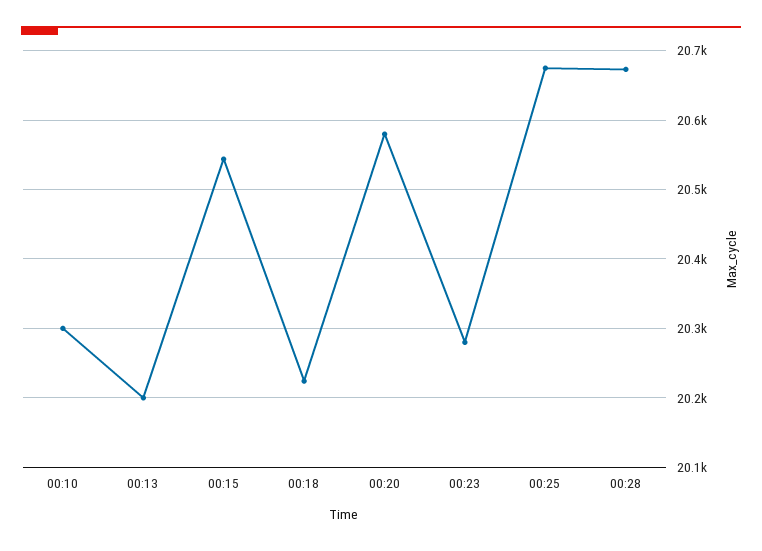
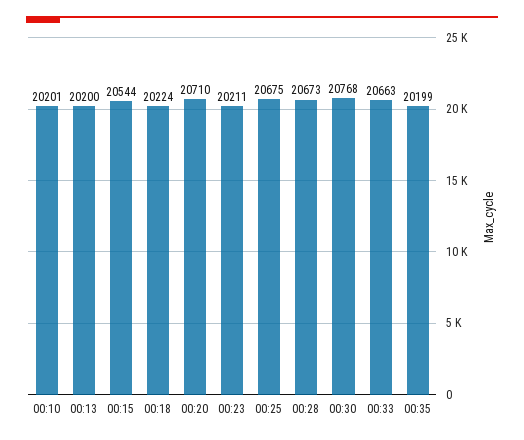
00:10: 20300 -> 20201
00:20: 20580 -> 20710
00:23: 20280 -> 20211
00:30: none -> 20768
00:33: none -> 20663
00:35: none -> 20199

